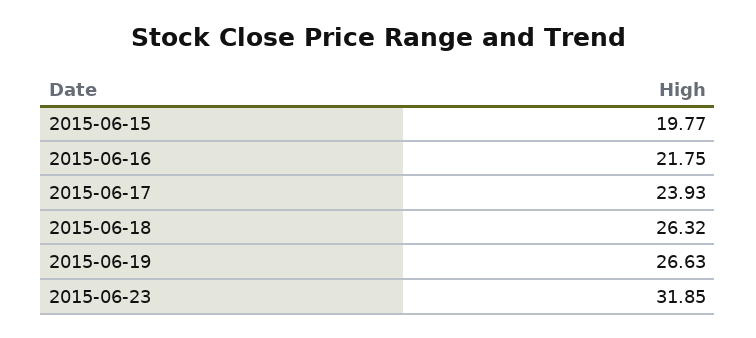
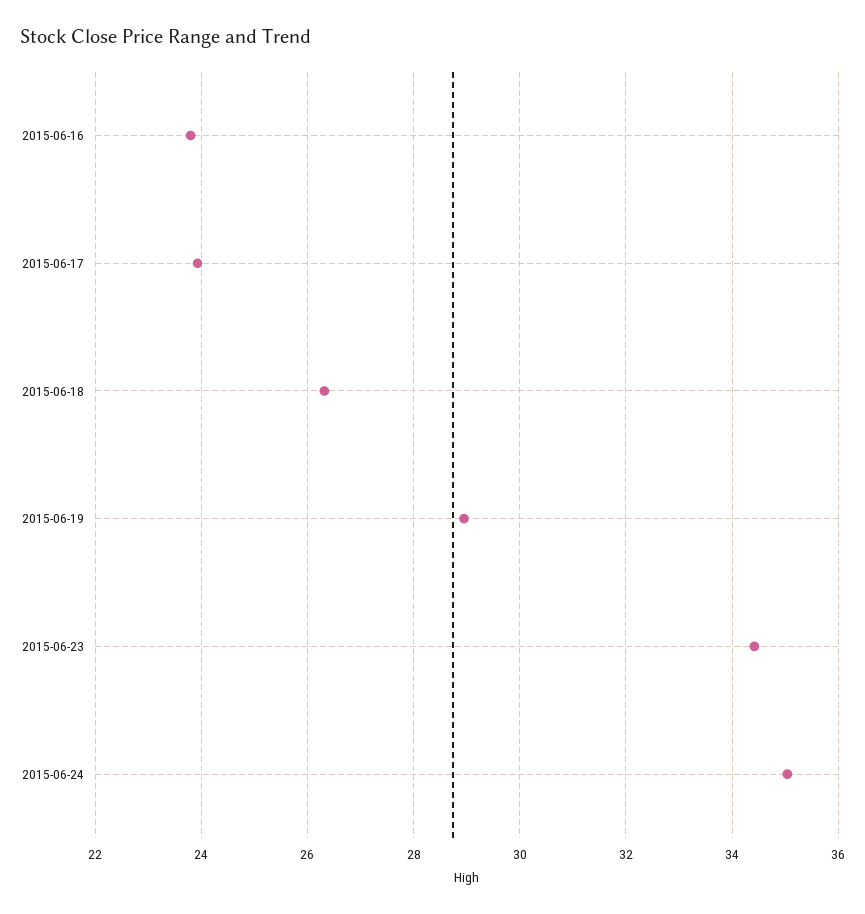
2015-06-15: 19.77 -> none
2015-06-16: 21.75 -> 23.8
2015-06-19: 26.63 -> 29
2015-06-23: 31.85 -> 34.4
2015-06-24: none -> 35

